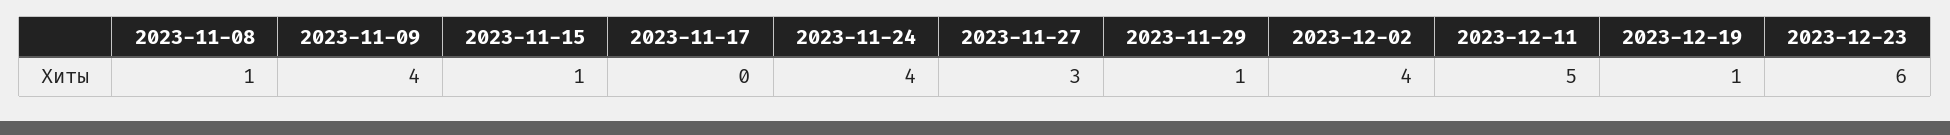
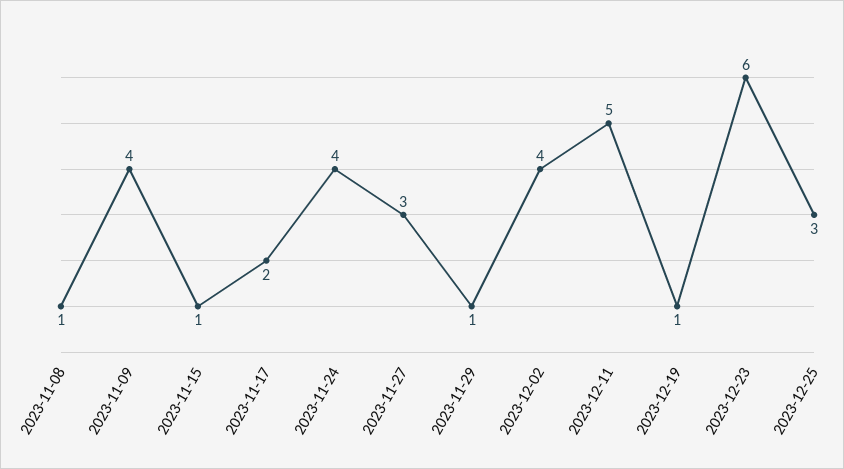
2023-11-17: 0 -> 2
2023-12-25: none -> 3

